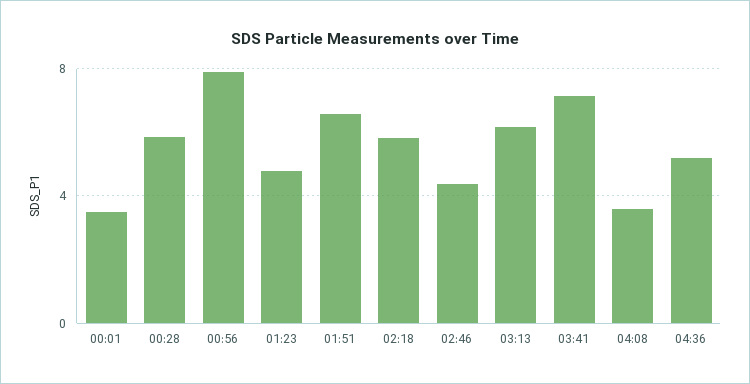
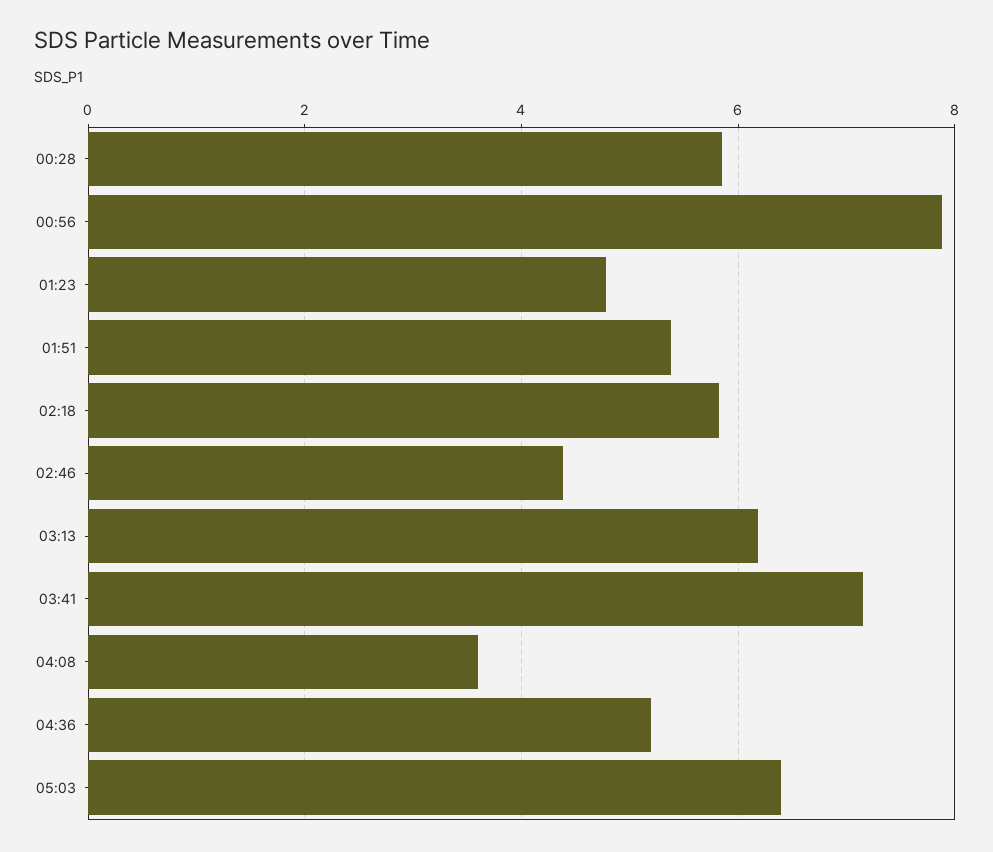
00:01: 3.5 -> none
01:51: 6.5 -> 5.4
05:03: none -> 6.4

